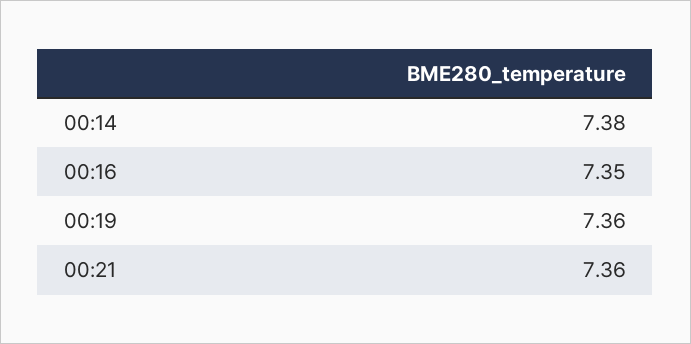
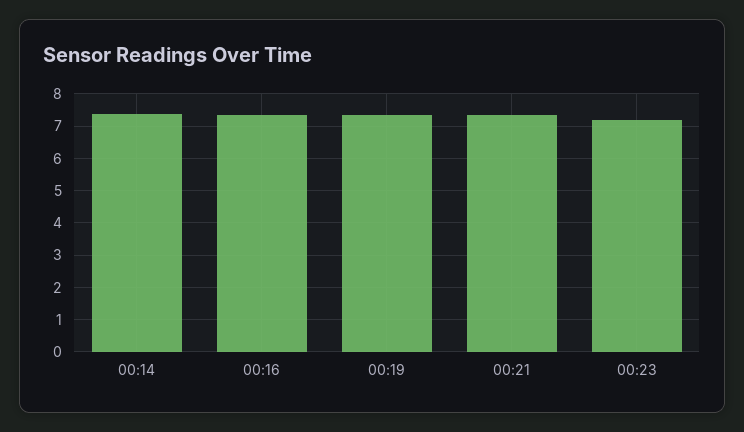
00:23: none -> 7.2

